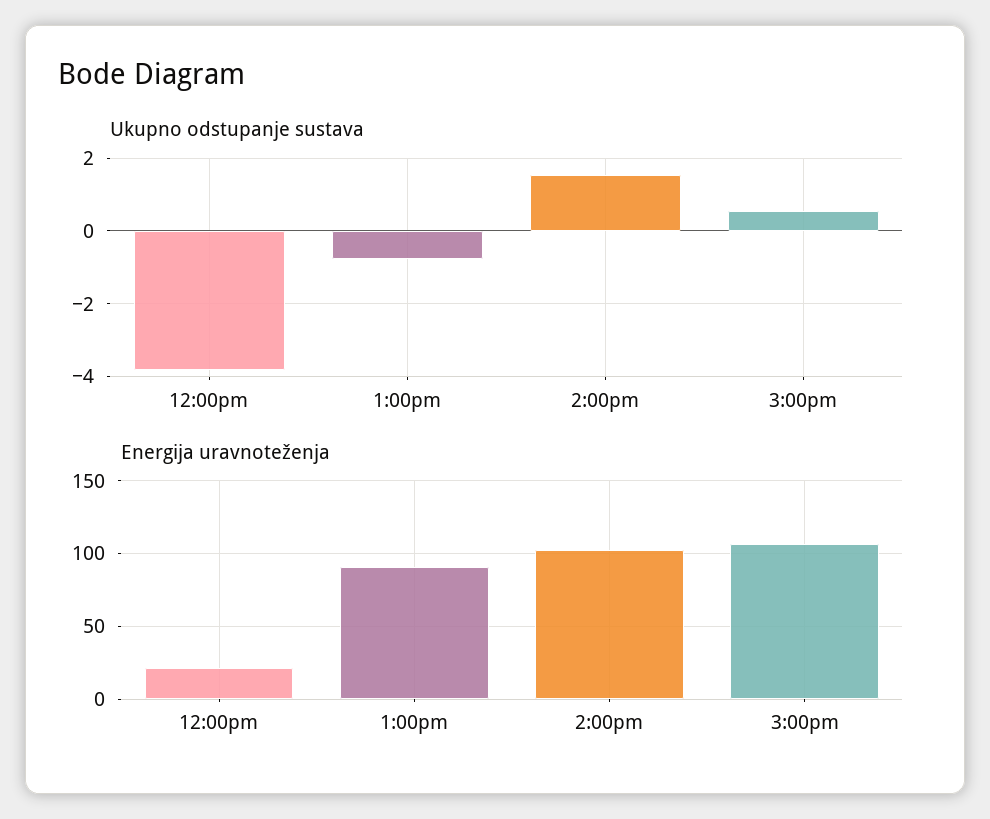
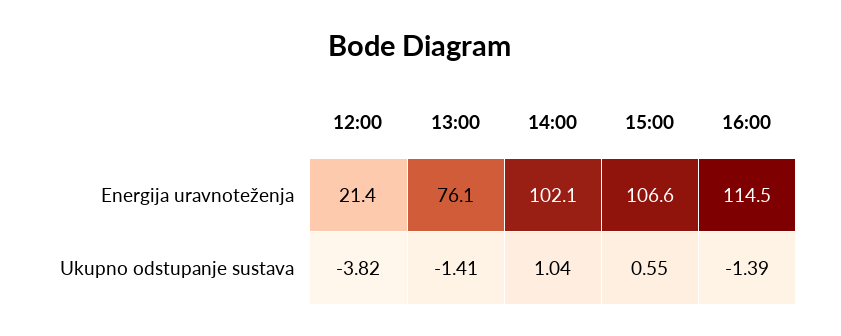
Ukupno odstupanje sustava, 1:00pm: -0.8 -> -1.41
Ukupno odstupanje sustava, 2:00pm: 1.6 -> 1.04
Energija uravnoteženja, 1:00pm: 90 -> 76.1
Energija uravnoteženja, 16:00: none -> 114.5
Ukupno odstupanje sustava, 16:00: none -> -1.39

